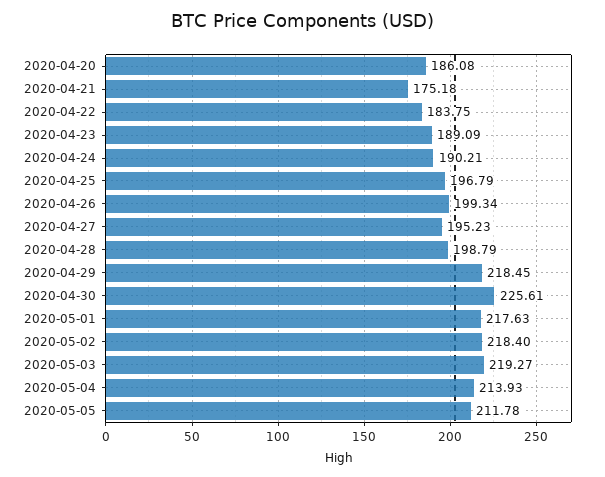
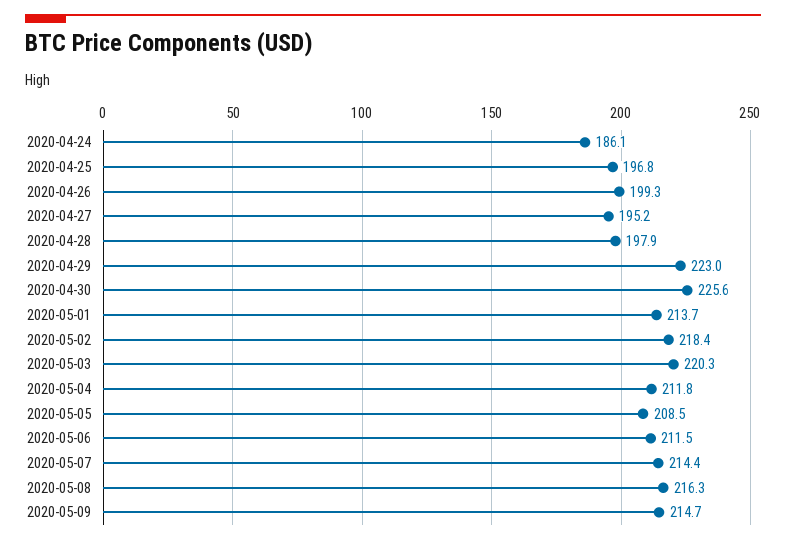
2020-04-20: 186.08 -> none
2020-04-21: 175.18 -> none
2020-04-22: 183.75 -> none
2020-04-23: 189.09 -> none
2020-04-24: 190.21 -> 186.1
2020-04-28: 198.79 -> 197.9
2020-04-29: 218.45 -> 223
2020-05-01: 217.63 -> 213.7
2020-05-03: 219.27 -> 220.3
2020-05-04: 213.93 -> 211.8
2020-05-05: 211.78 -> 208.5
2020-05-06: none -> 211.5
2020-05-07: none -> 214.4
2020-05-08: none -> 216.3
2020-05-09: none -> 214.7

